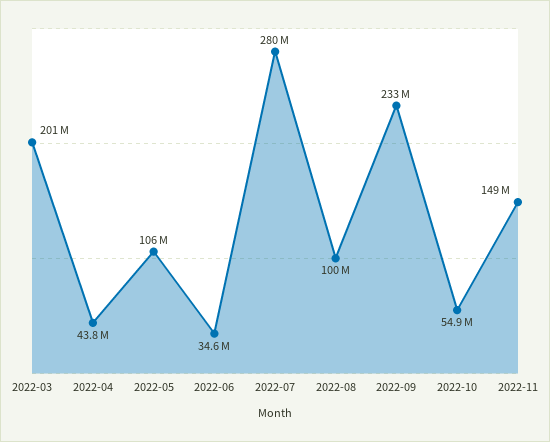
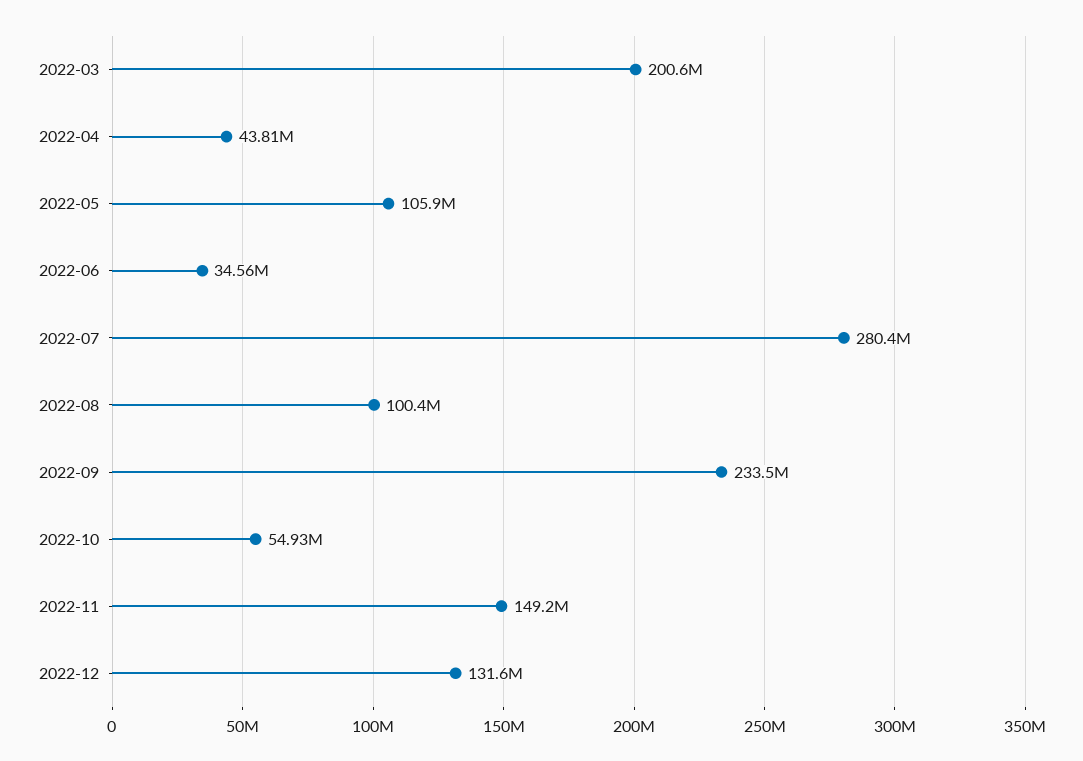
2022-12: none -> 131600000

